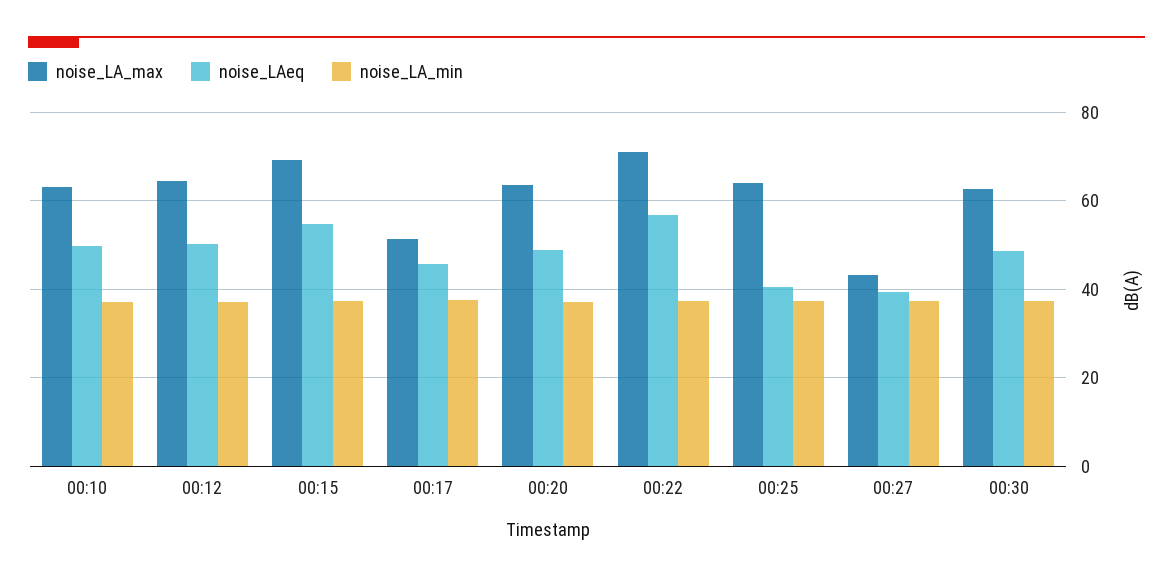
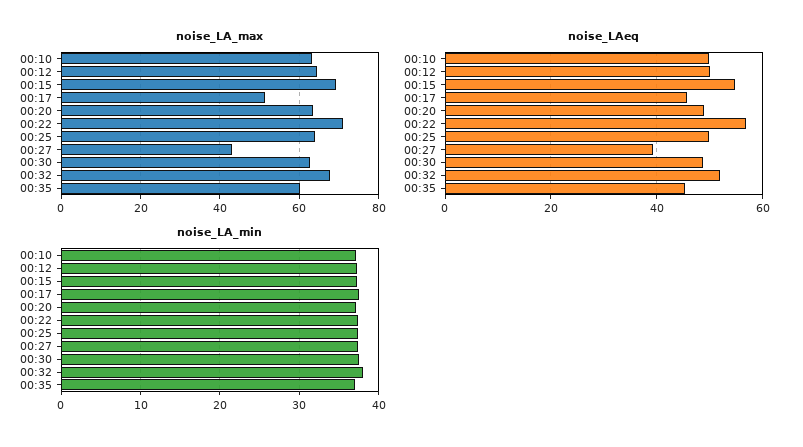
noise_LAeq, 00:25: 40 -> 50
noise_LA_max, 00:32: none -> 68
noise_LA_max, 00:35: none -> 60
noise_LAeq, 00:32: none -> 52
noise_LAeq, 00:35: none -> 46
noise_LA_min, 00:32: none -> 38
noise_LA_min, 00:35: none -> 37

